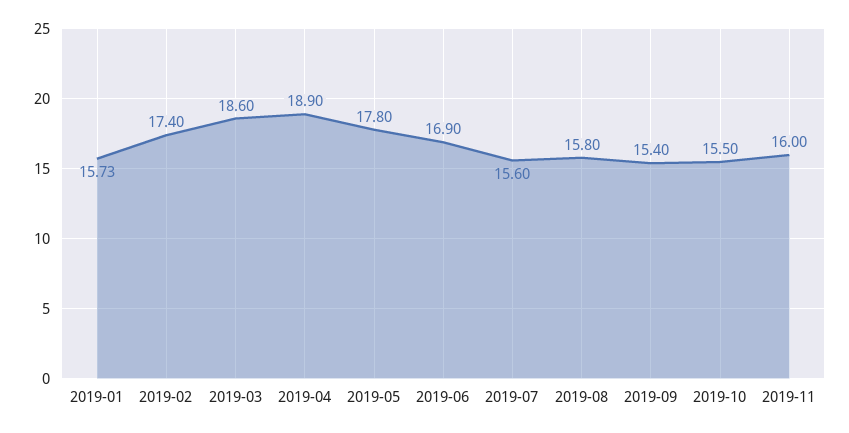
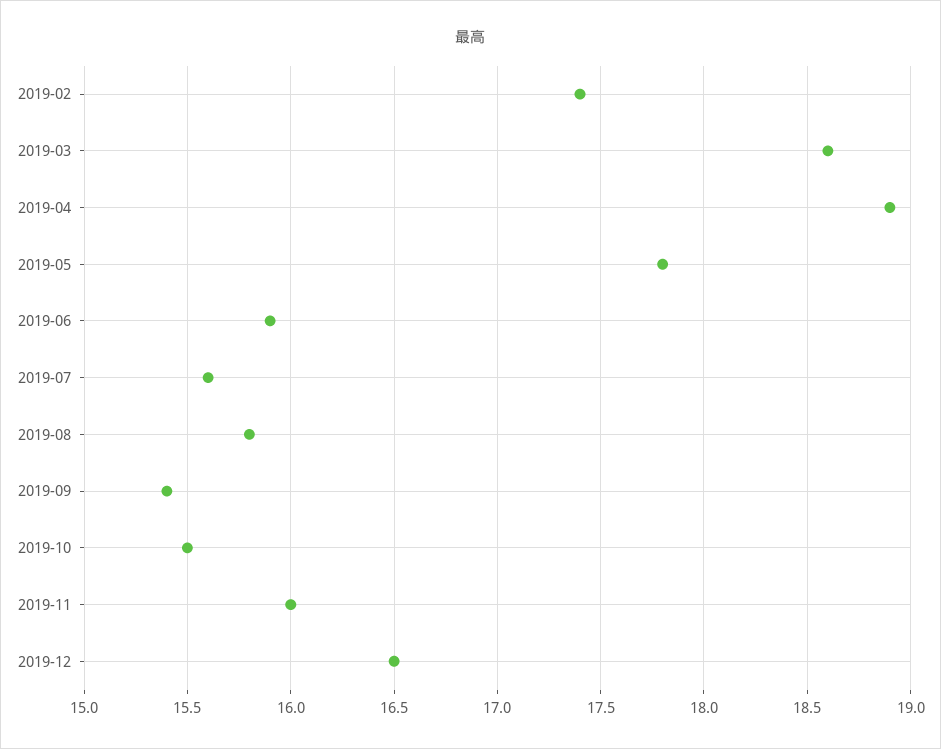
2019-01: 15.73 -> none
2019-06: 16.9 -> 15.9
2019-12: none -> 16.5

